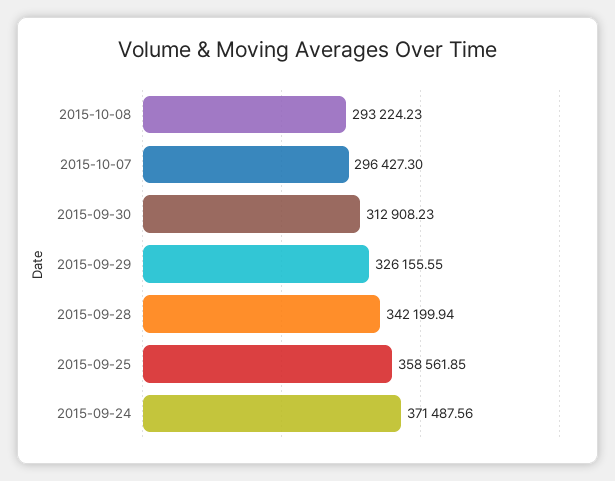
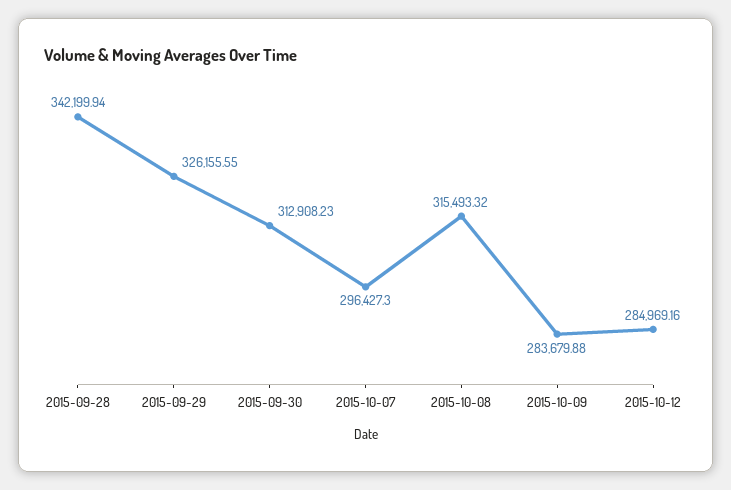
2015-10-08: 293224.23 -> 315493.32
2015-09-25: 358561.85 -> none
2015-09-24: 371487.56 -> none
2015-10-09: none -> 283679.88
2015-10-12: none -> 284969.16

